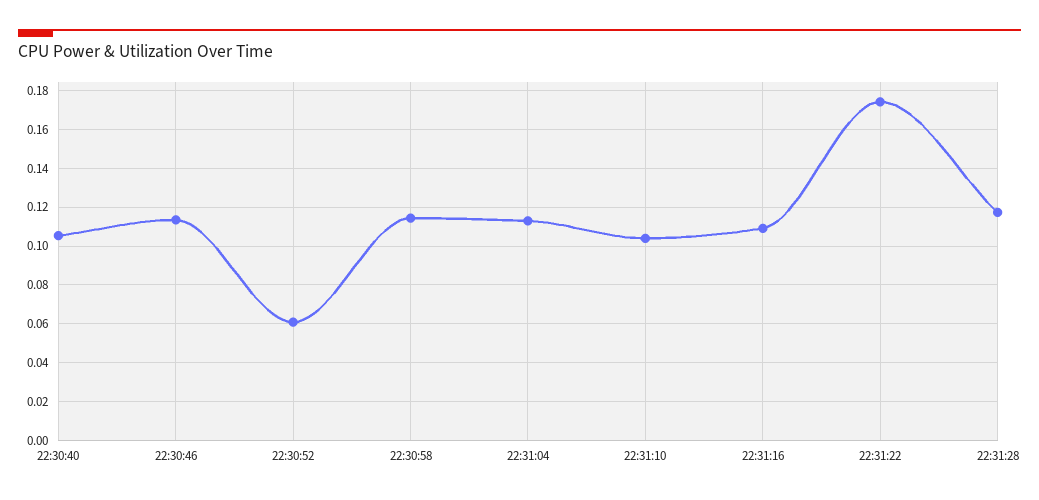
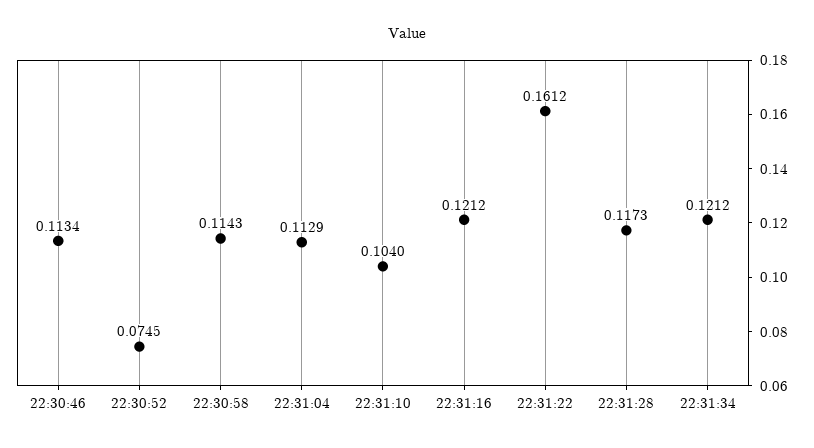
22:30:40: 0.105 -> none
22:30:52: 0.06 -> 0.0745
22:31:16: 0.11 -> 0.1212
22:31:22: 0.175 -> 0.1612
22:31:34: none -> 0.1212

